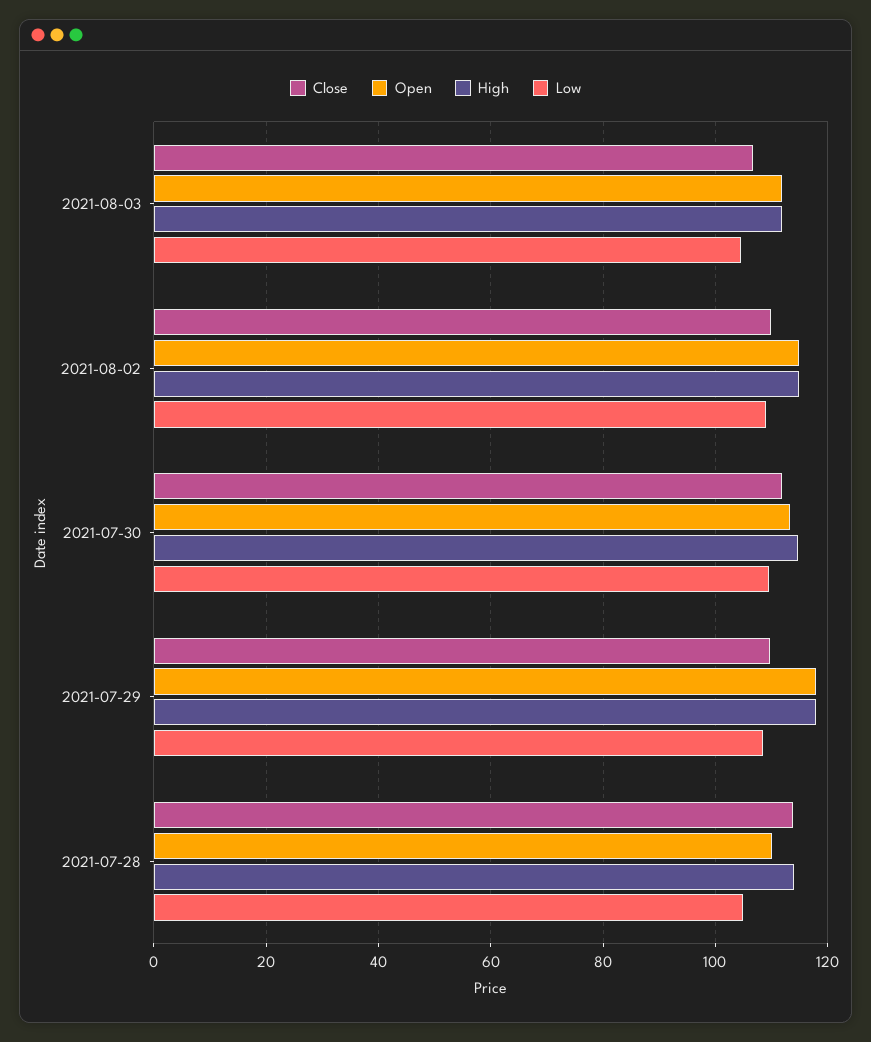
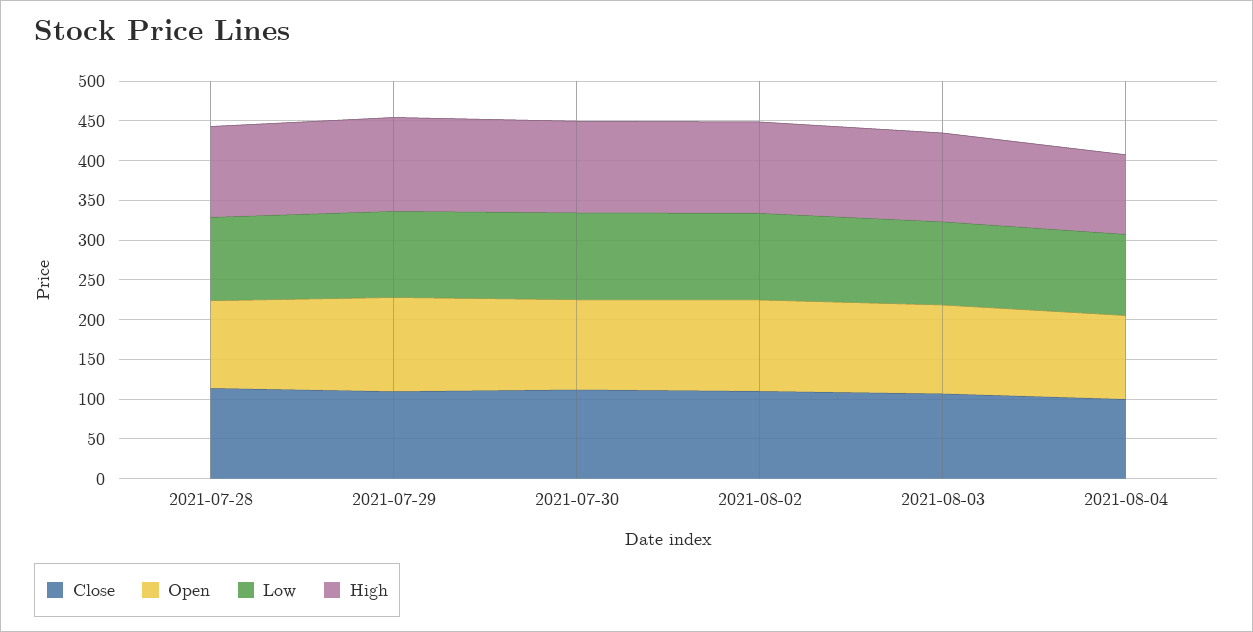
Close, 2021-08-04: none -> 100
Open, 2021-08-04: none -> 100
Low, 2021-08-04: none -> 100
High, 2021-08-04: none -> 100

